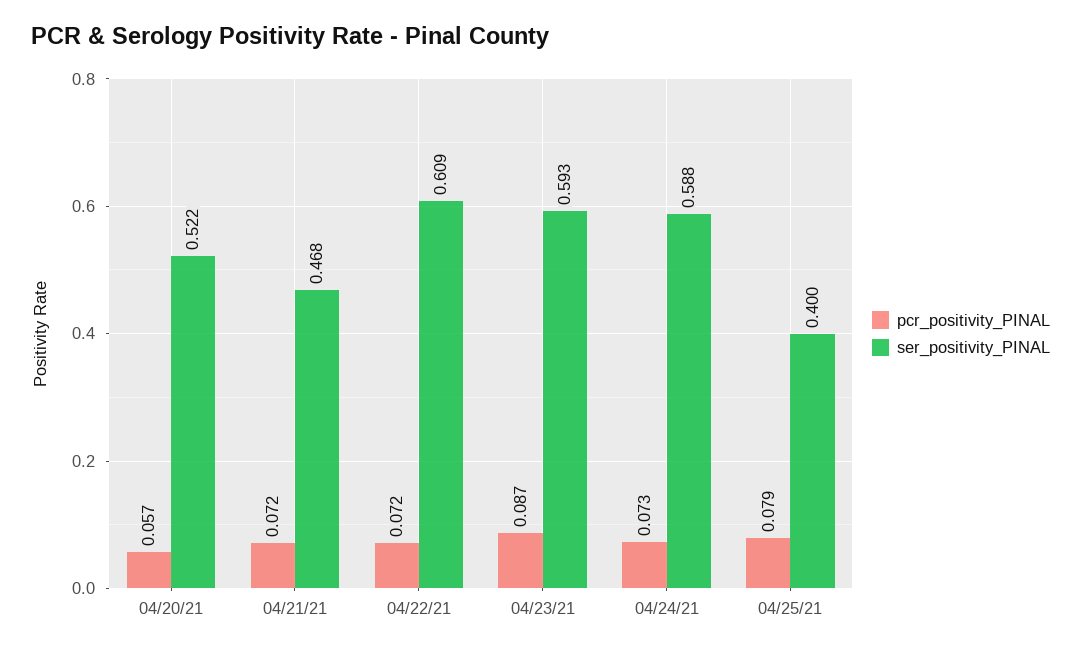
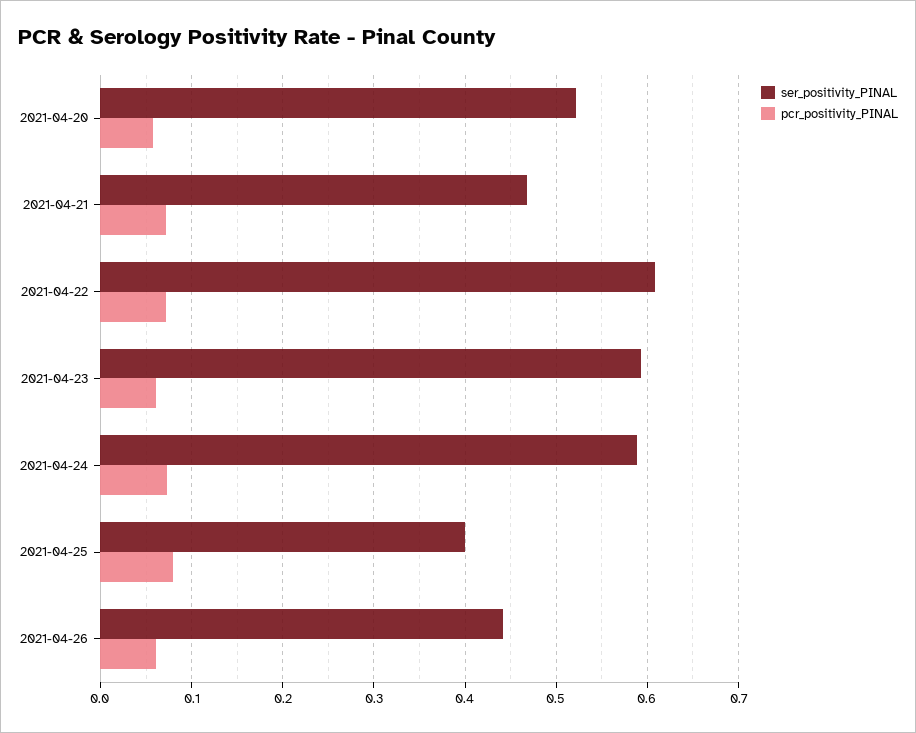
pcr_positivity_PINAL, 04/23/21: 0.087 -> 0.06
ser_positivity_PINAL, 2021-04-26: none -> 0.44
pcr_positivity_PINAL, 2021-04-26: none -> 0.06

